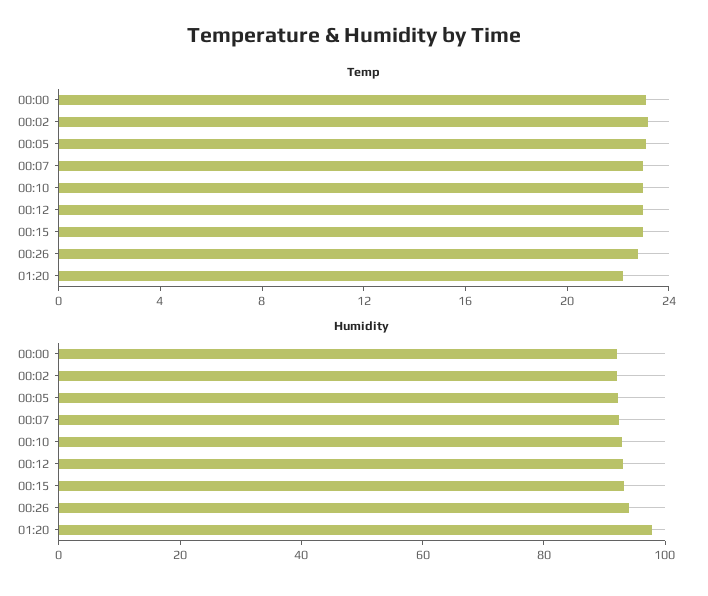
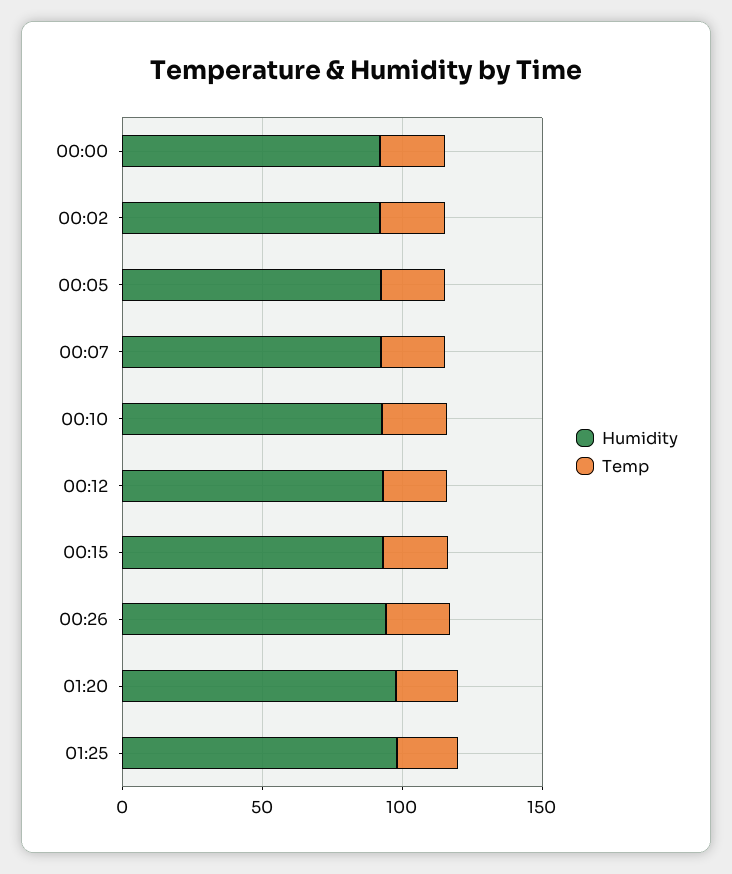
Humidity, 01:25: none -> 100
Temp, 01:25: none -> 20

